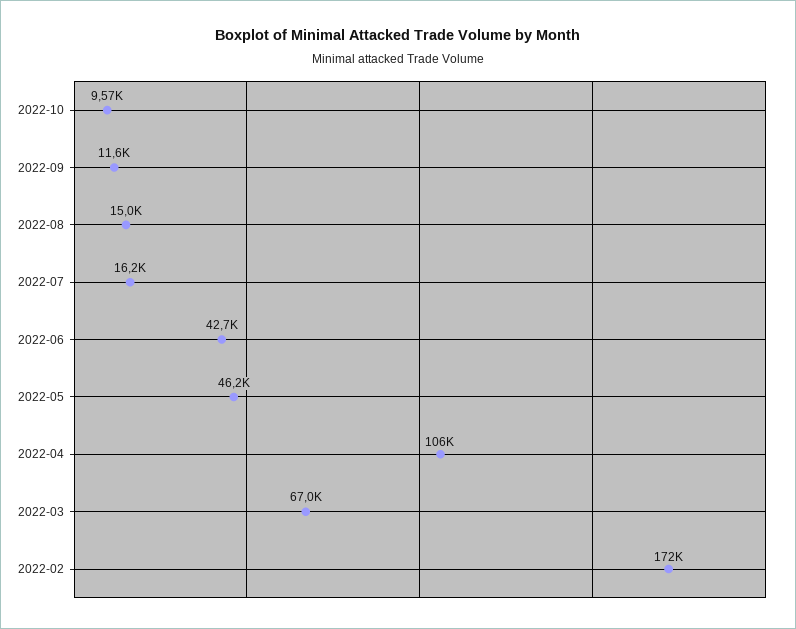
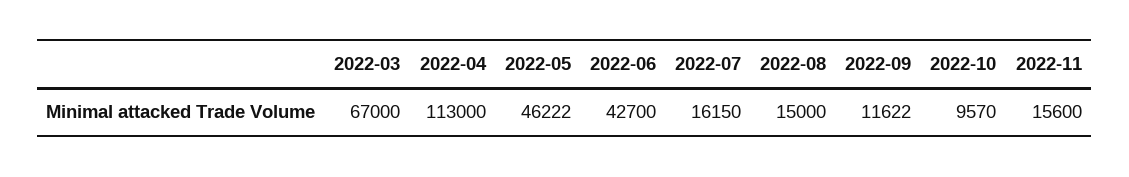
2022-04: 106000 -> 113000
2022-02: 172000 -> none
2022-11: none -> 15600

